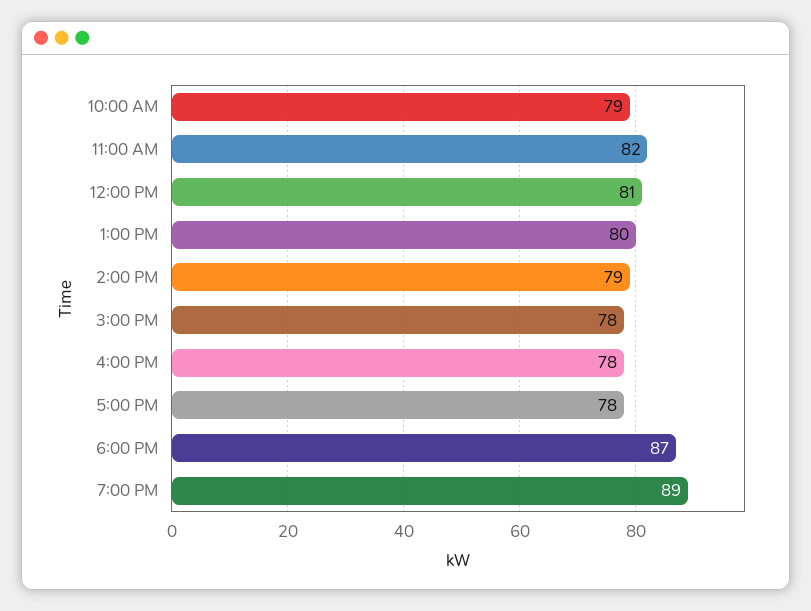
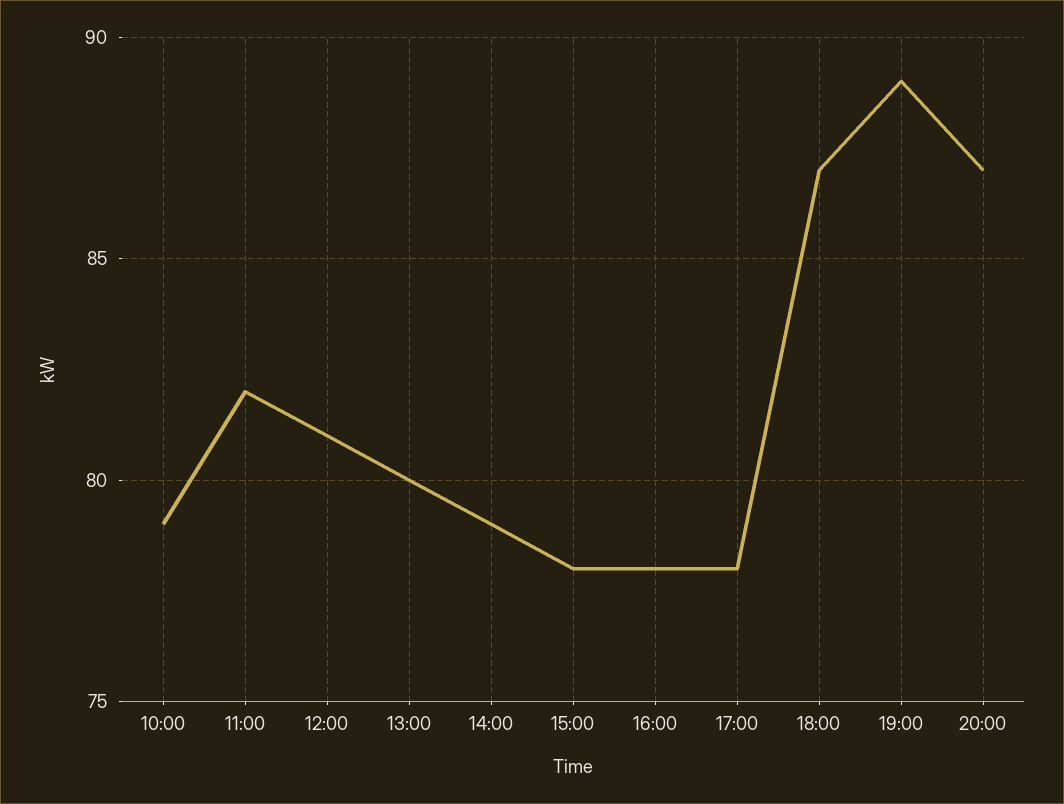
20:00: none -> 87

